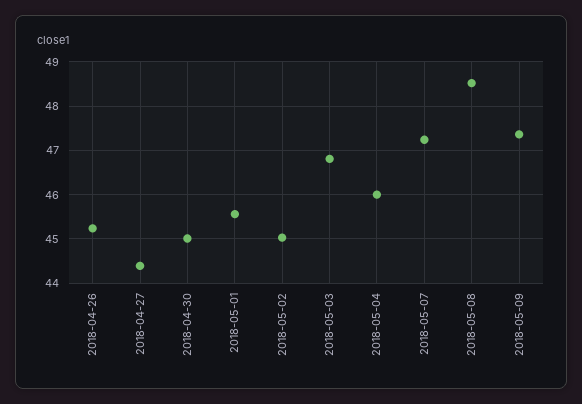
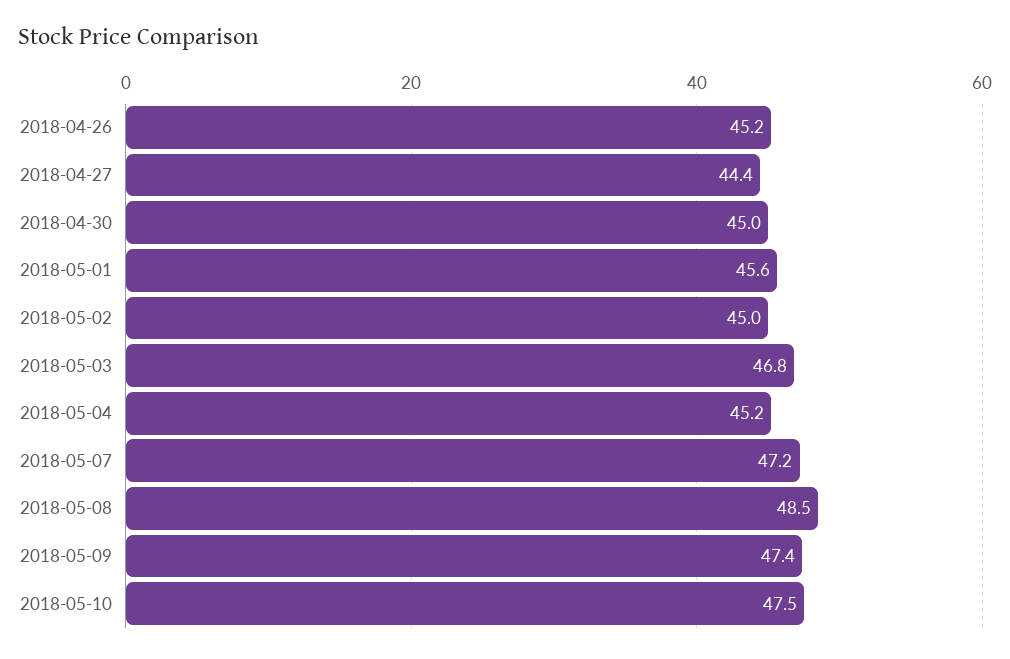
2018-05-04: 46 -> 45.2
2018-05-10: none -> 47.5

